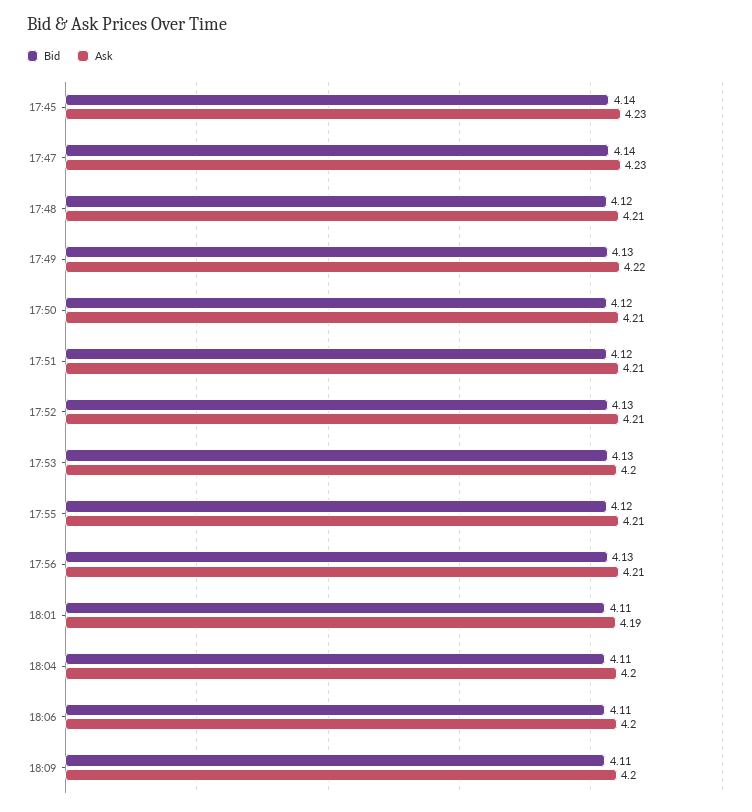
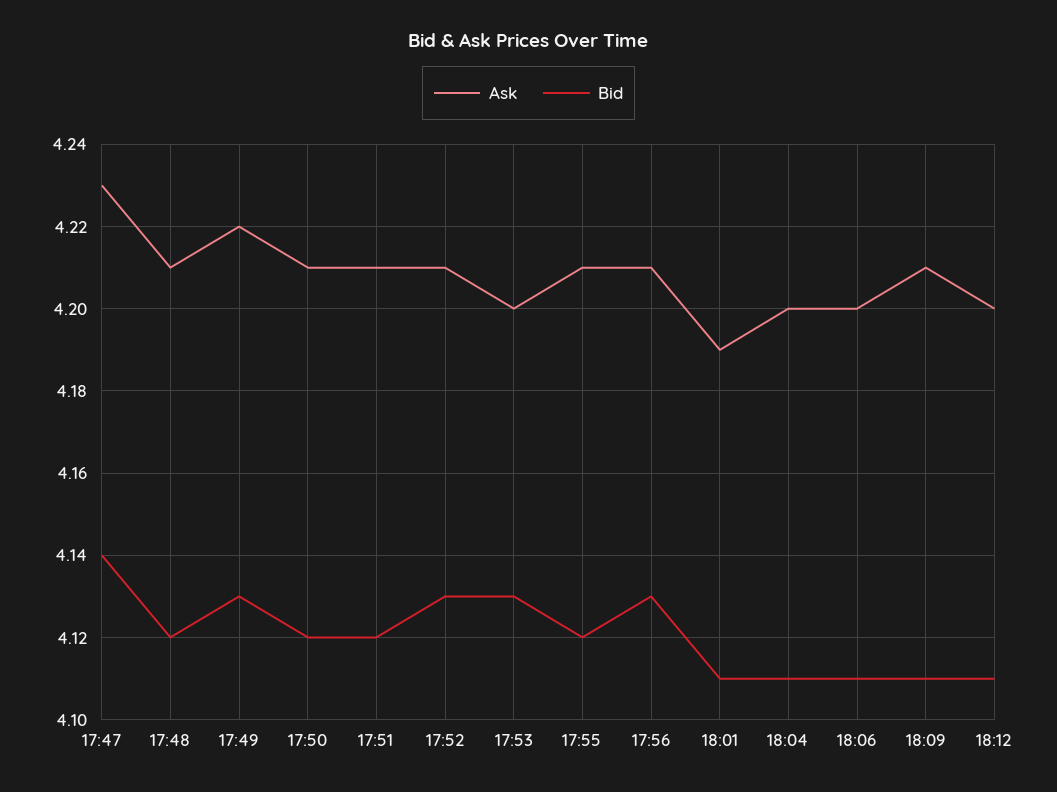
Bid, 17:45: 4.14 -> none
Ask, 17:45: 4.23 -> none
Ask, 18:09: 4.2 -> 4.21
Ask, 18:12: none -> 4.2
Bid, 18:12: none -> 4.11

